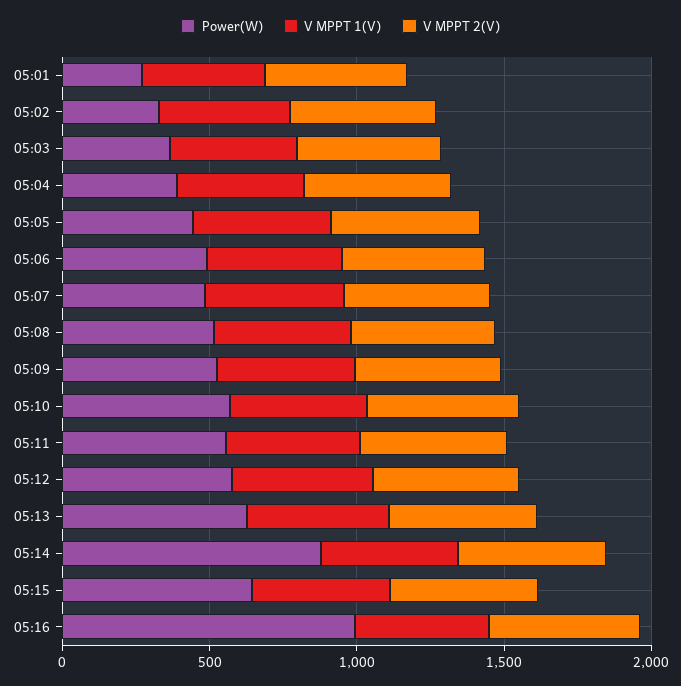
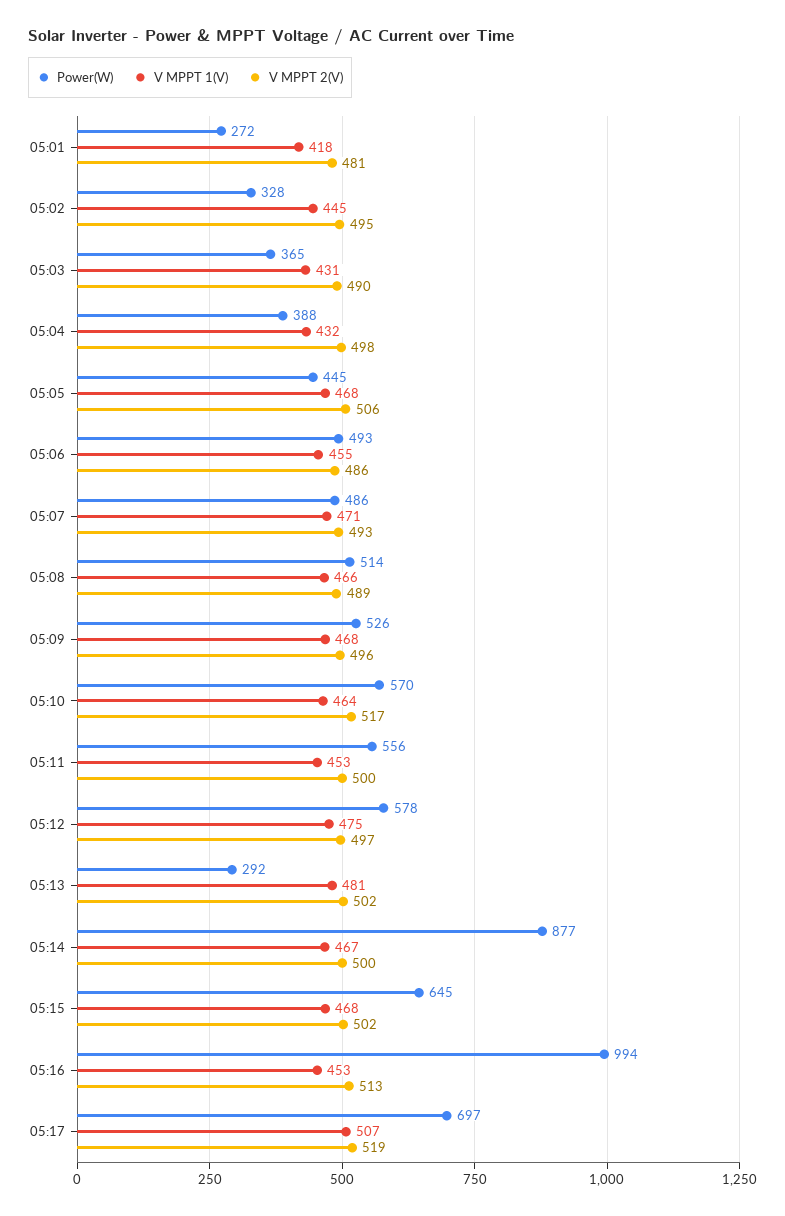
Power(W), 05:13: 600 -> 292
Power(W), 05:17: none -> 697
V MPPT 1(V), 05:17: none -> 507
V MPPT 2(V), 05:17: none -> 519

